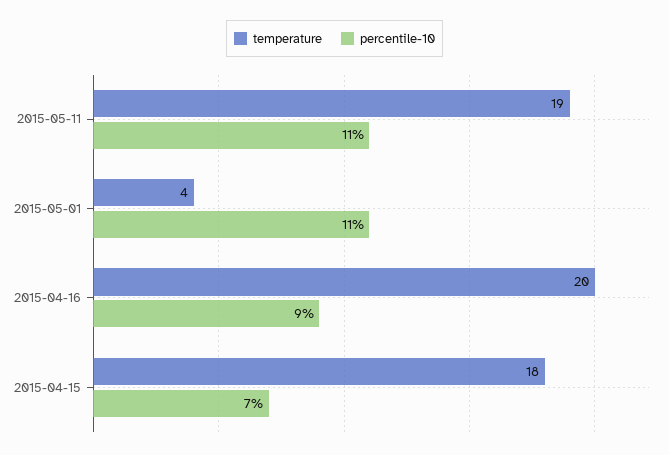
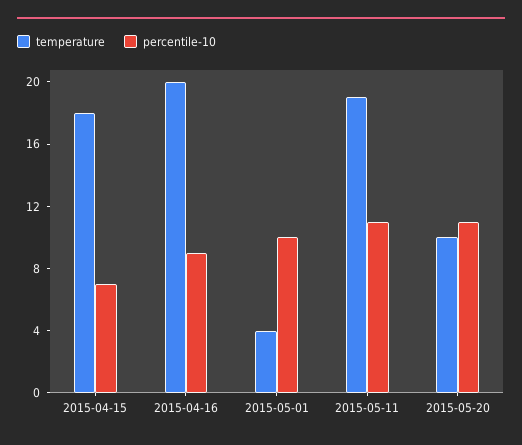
percentile-10, 2015-05-01: 11 -> 10
temperature, 2015-05-20: none -> 10
percentile-10, 2015-05-20: none -> 11

